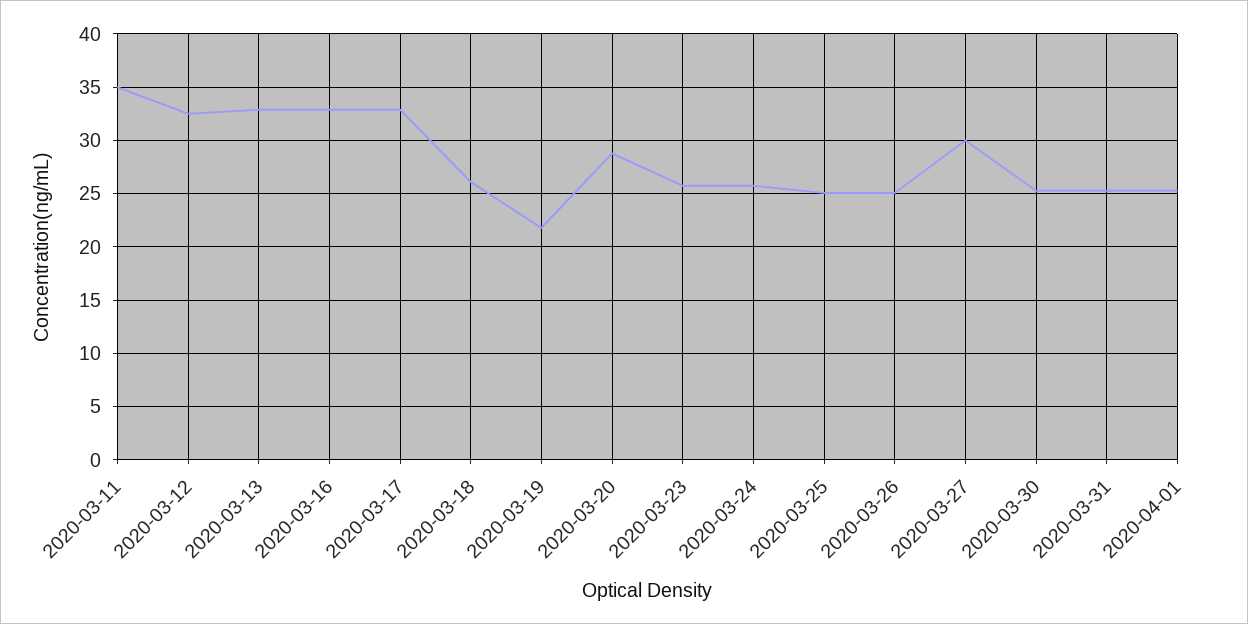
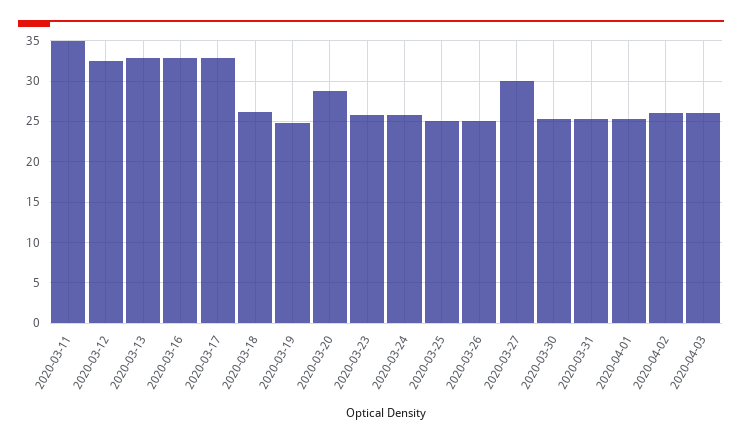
2020-03-19: 22 -> 25
2020-04-02: none -> 26
2020-04-03: none -> 26

